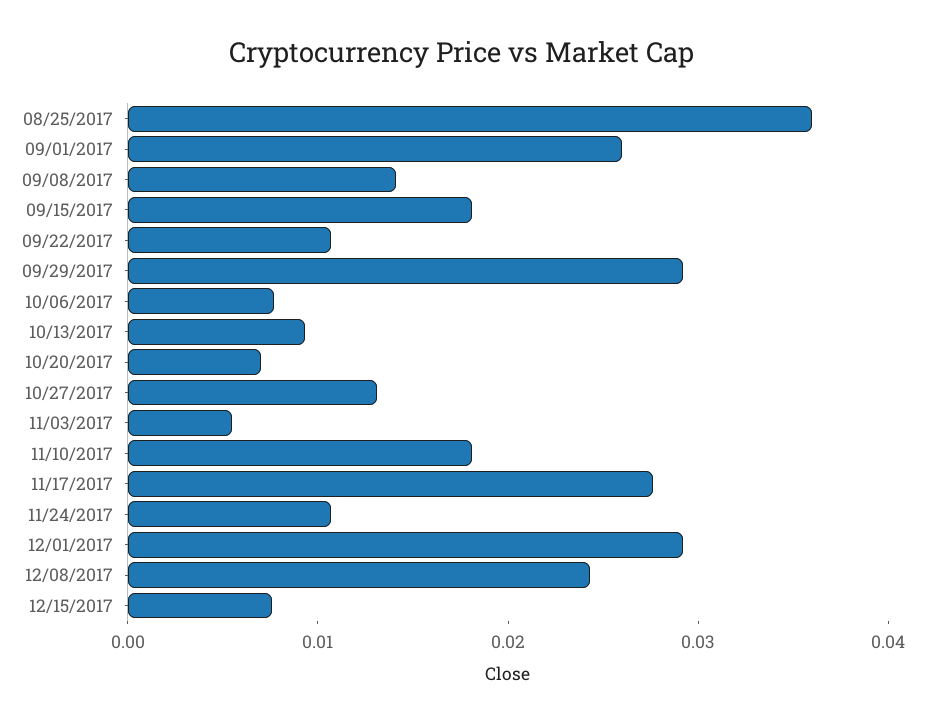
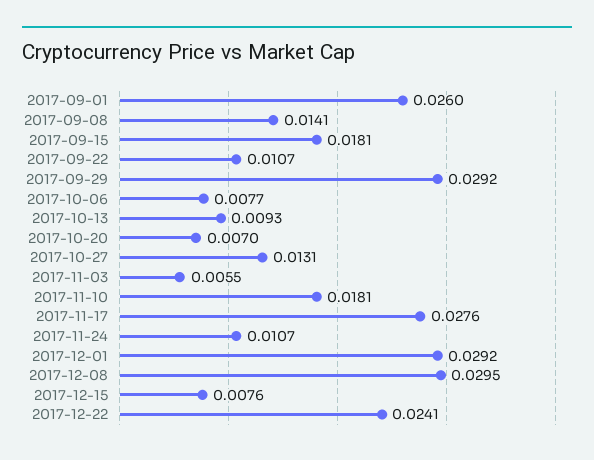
08/25/2017: 0.036 -> none
12/08/2017: 0.024 -> 0.0295
2017-12-22: none -> 0.0241

